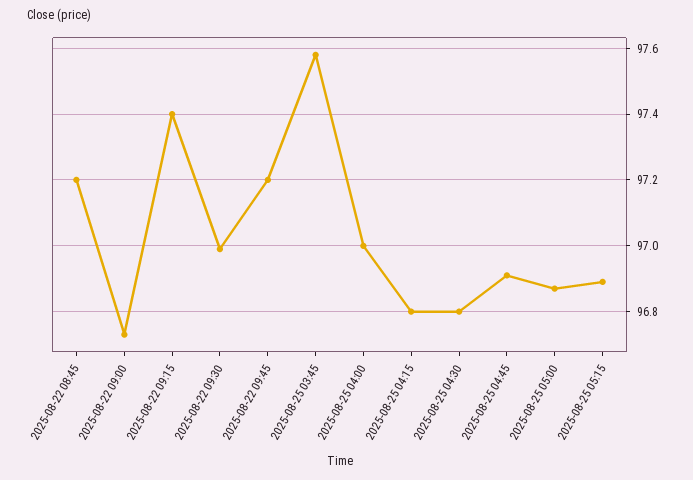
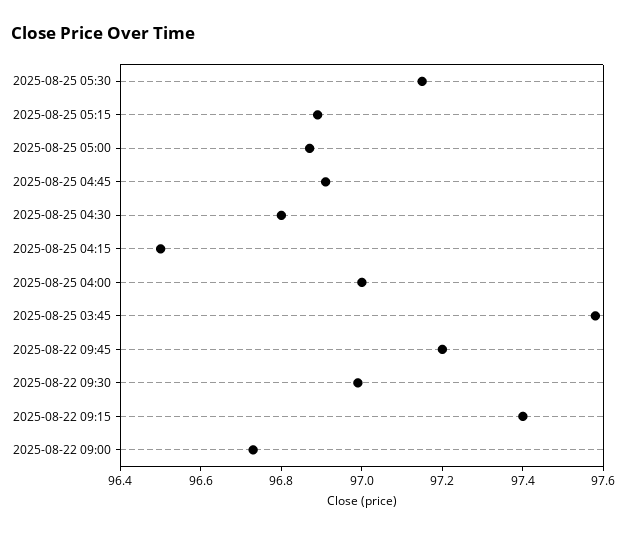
2025-08-22 08:45: 97.2 -> none
2025-08-25 04:15: 96.8 -> 96.5
2025-08-25 05:30: none -> 97.15

